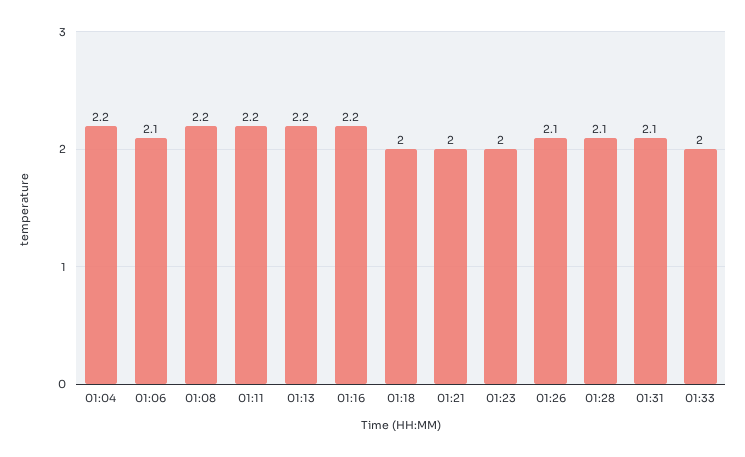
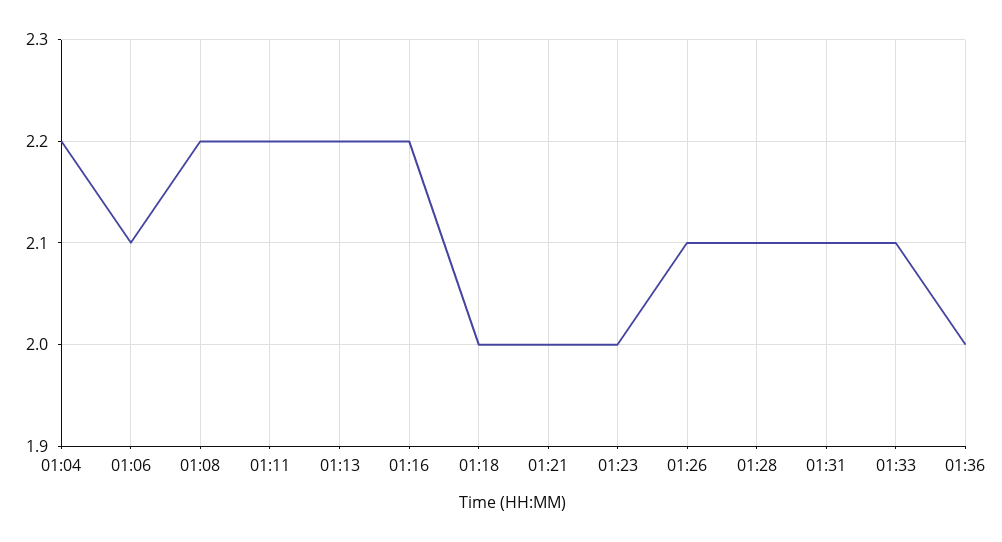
01:33: 2 -> 2.1
01:36: none -> 2

